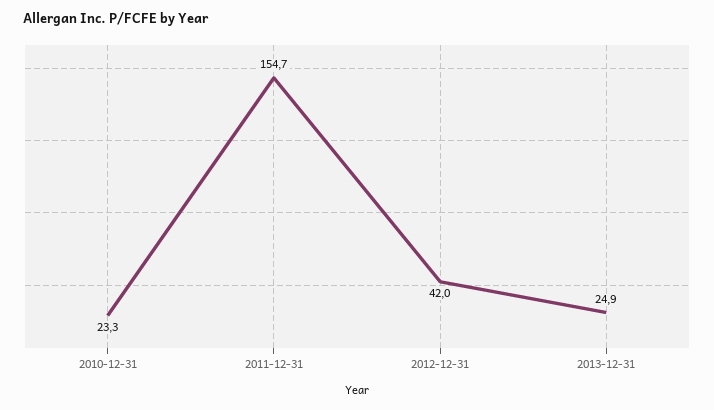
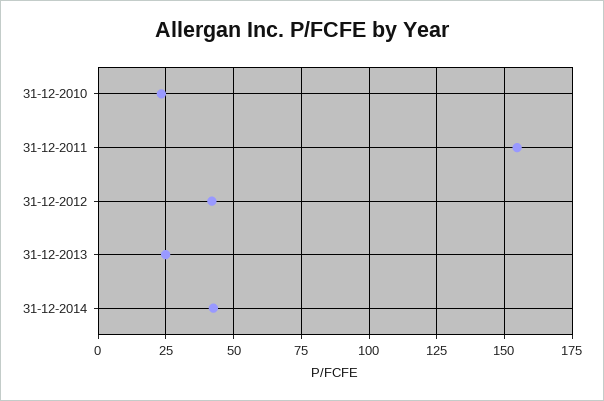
31-12-2014: none -> 42.5

